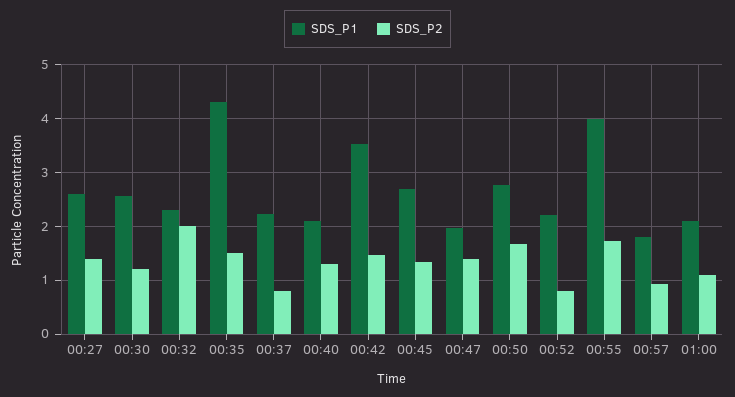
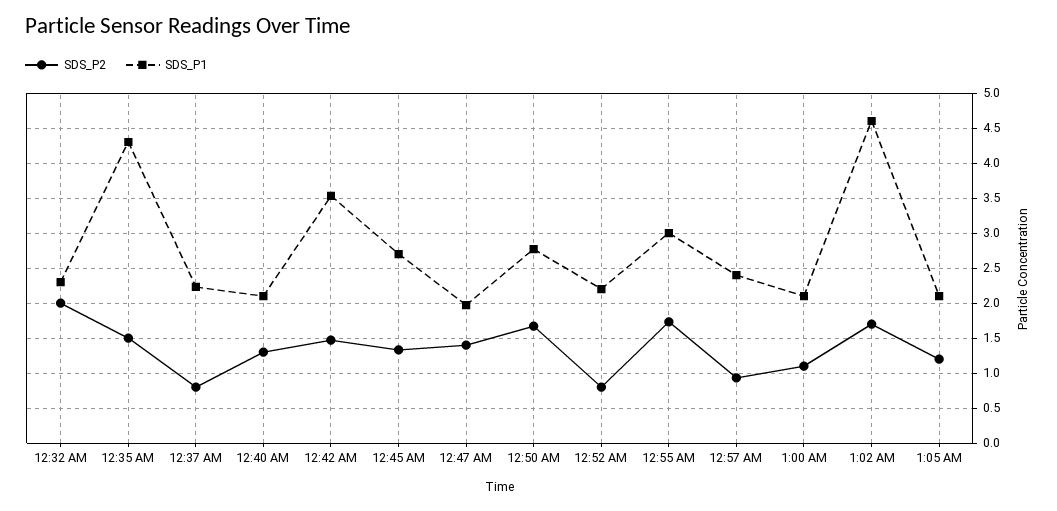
SDS_P1, 00:27: 2.6 -> none
SDS_P2, 00:27: 1.4 -> none
SDS_P1, 00:30: 2.6 -> none
SDS_P2, 00:30: 1.2 -> none
SDS_P1, 00:55: 4 -> 3
SDS_P1, 00:57: 1.8 -> 2.4
SDS_P2, 1:02 AM: none -> 1.7
SDS_P1, 1:02 AM: none -> 4.6
SDS_P2, 1:05 AM: none -> 1.2
SDS_P1, 1:05 AM: none -> 2.1

